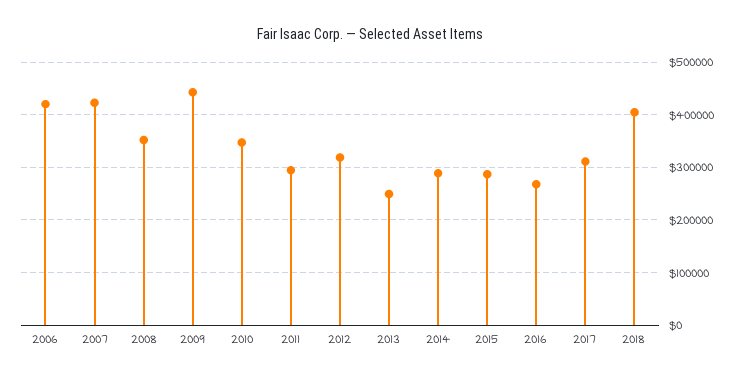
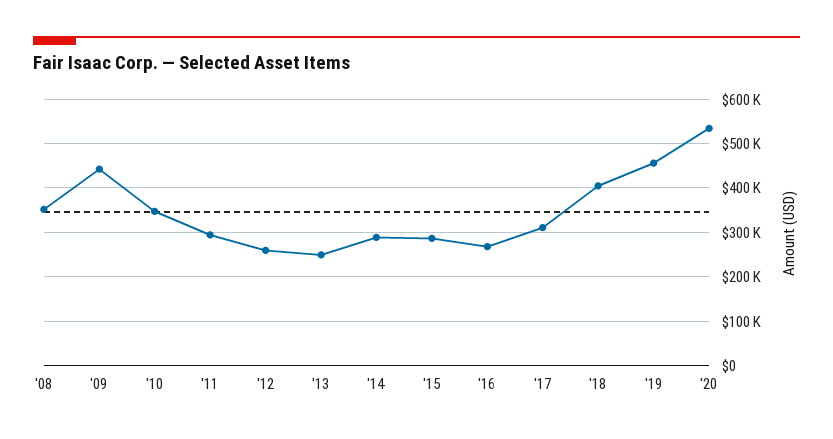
2006: 420000 -> none
2007: 420000 -> none
2012: 320000 -> 260000
'19: none -> 460000
'20: none -> 540000

